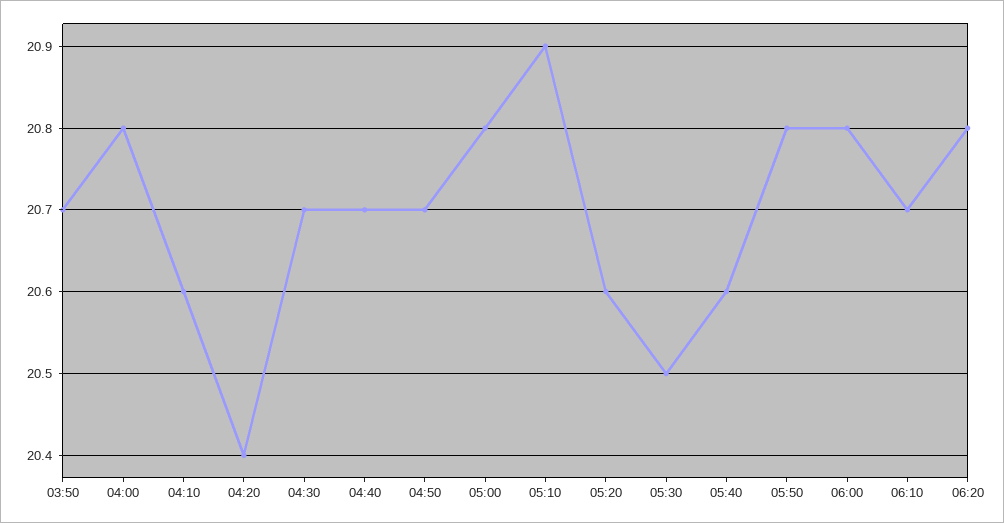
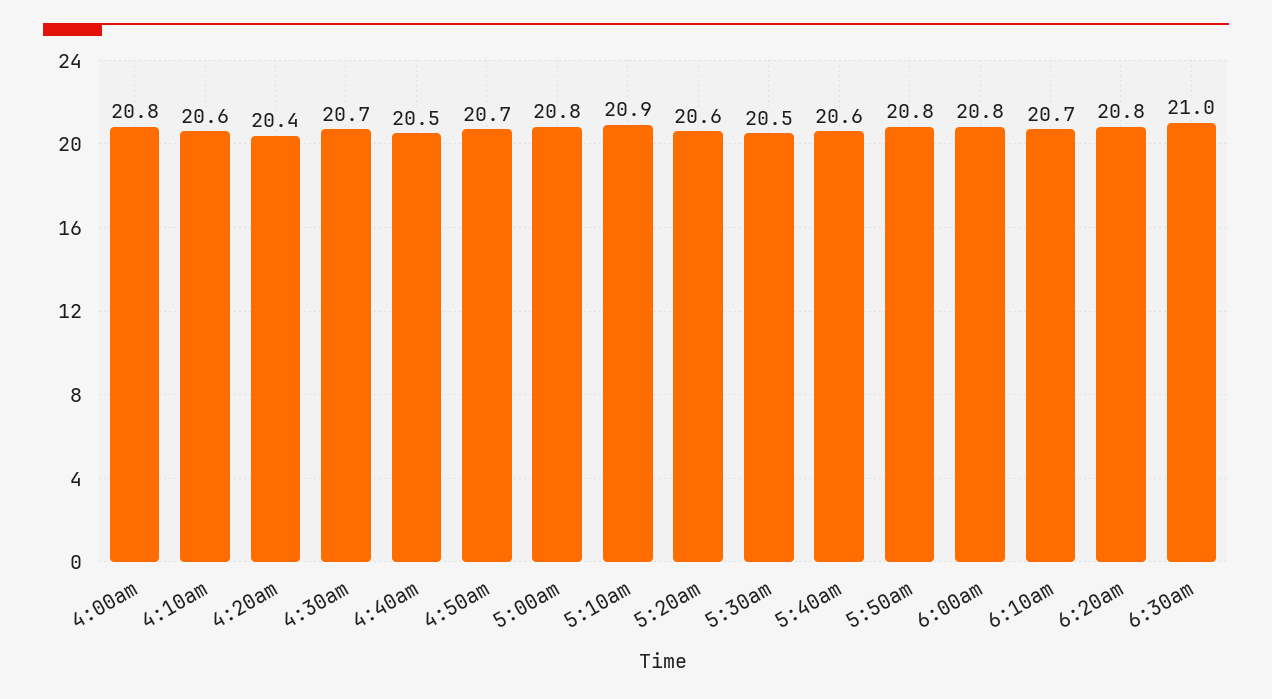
03:50: 20.7 -> none
04:40: 20.7 -> 20.5
6:30am: none -> 21

